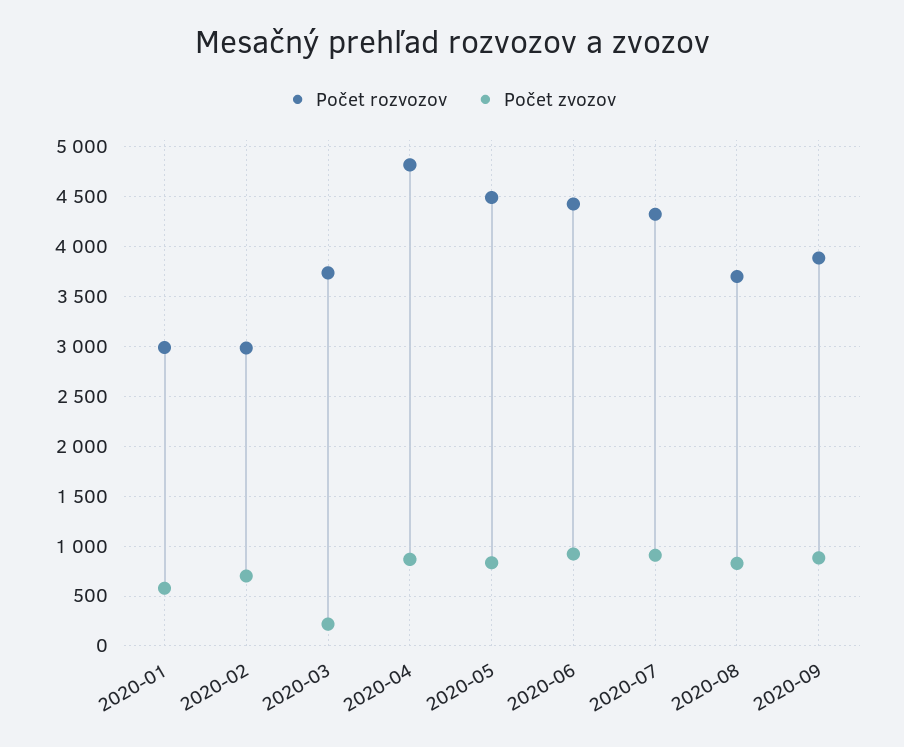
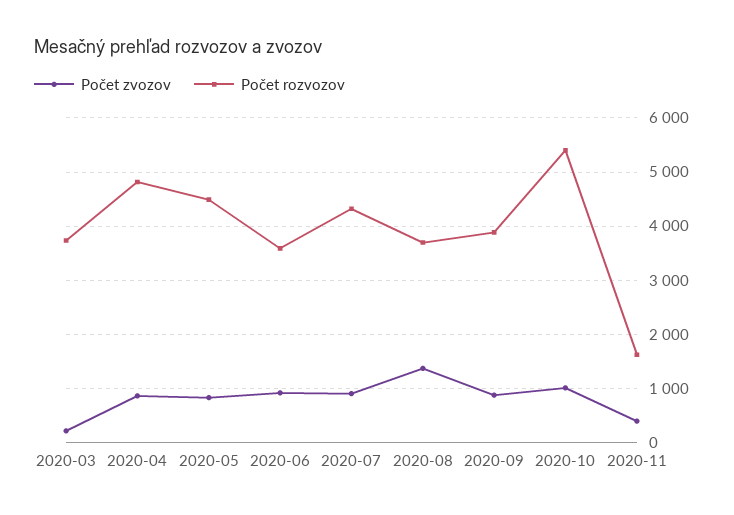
Počet rozvozov, 2020-01: 3000 -> none
Počet zvozov, 2020-01: 600 -> none
Počet rozvozov, 2020-02: 3000 -> none
Počet zvozov, 2020-02: 700 -> none
Počet rozvozov, 2020-06: 4400 -> 3600
Počet zvozov, 2020-08: 800 -> 1400
Počet zvozov, 2020-10: none -> 1000
Počet rozvozov, 2020-10: none -> 5400
Počet zvozov, 2020-11: none -> 400
Počet rozvozov, 2020-11: none -> 1600

